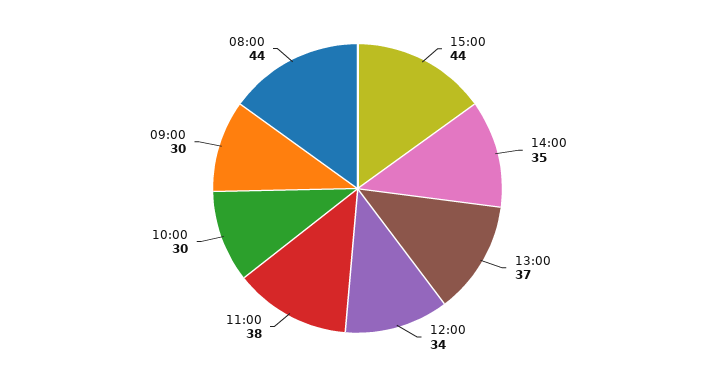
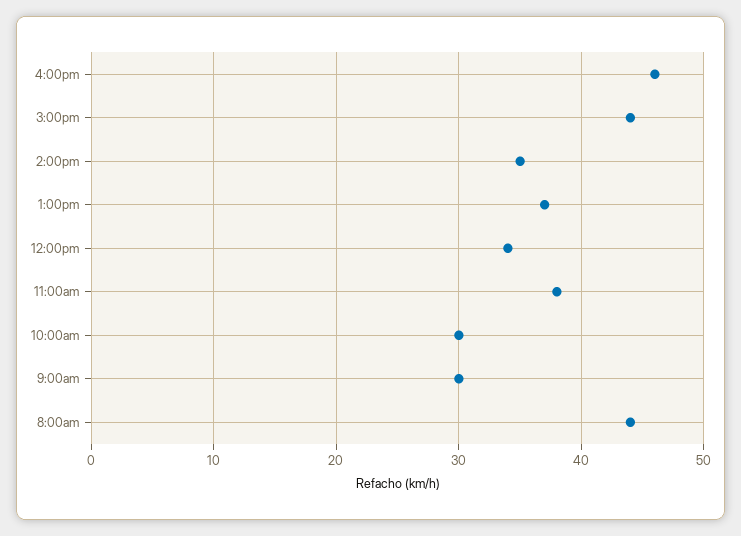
4:00pm: none -> 46

